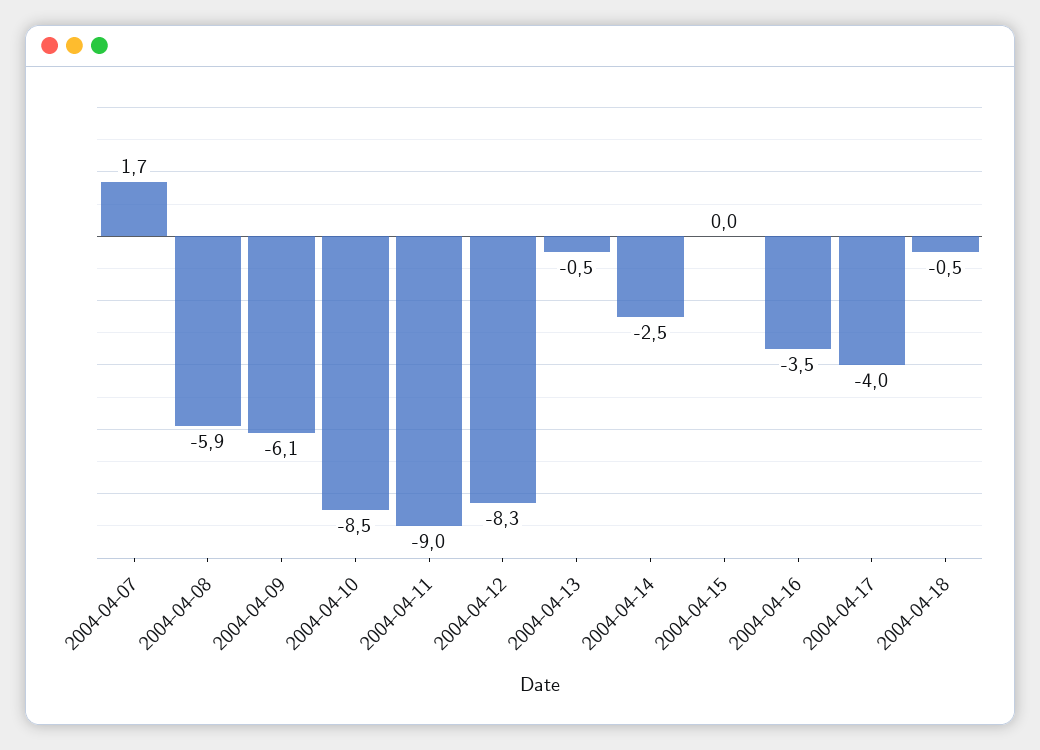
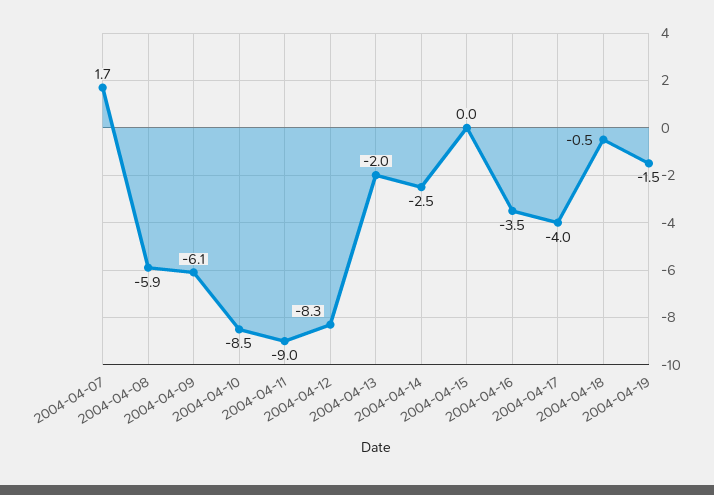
2004-04-13: -0.5 -> -2
2004-04-19: none -> -1.5

